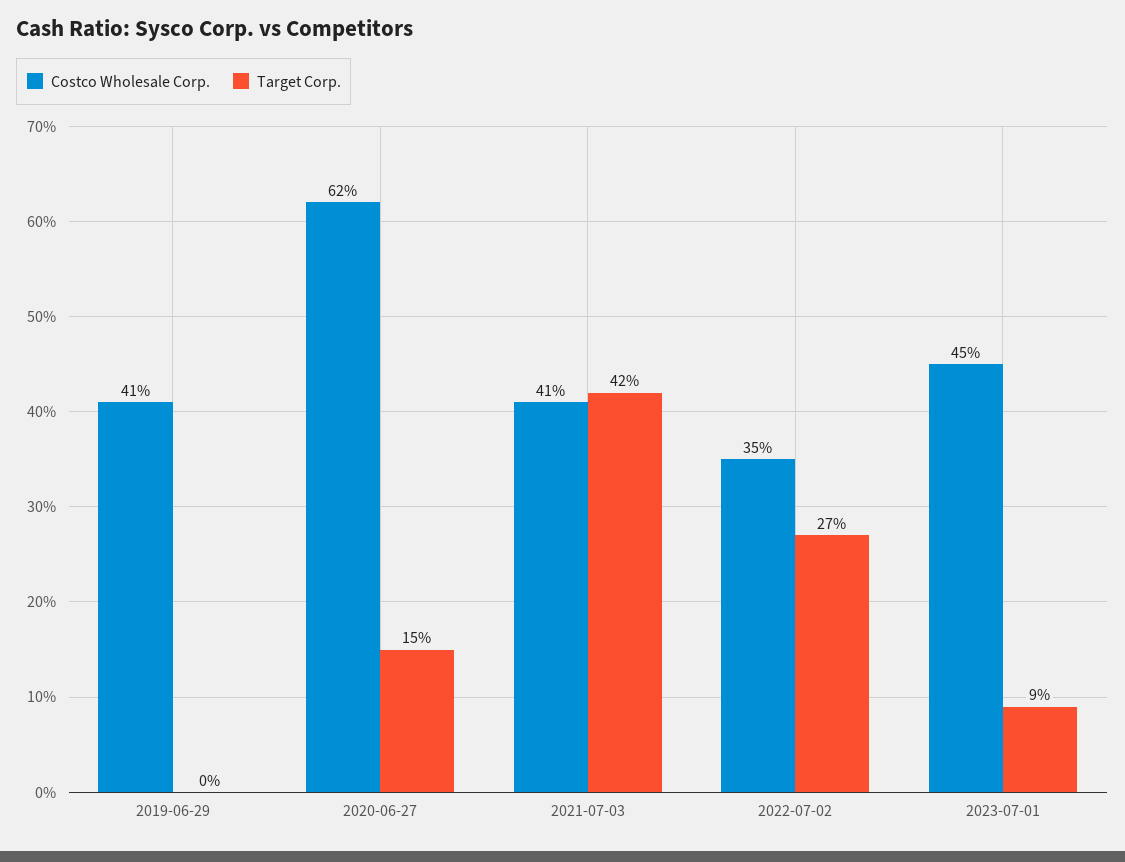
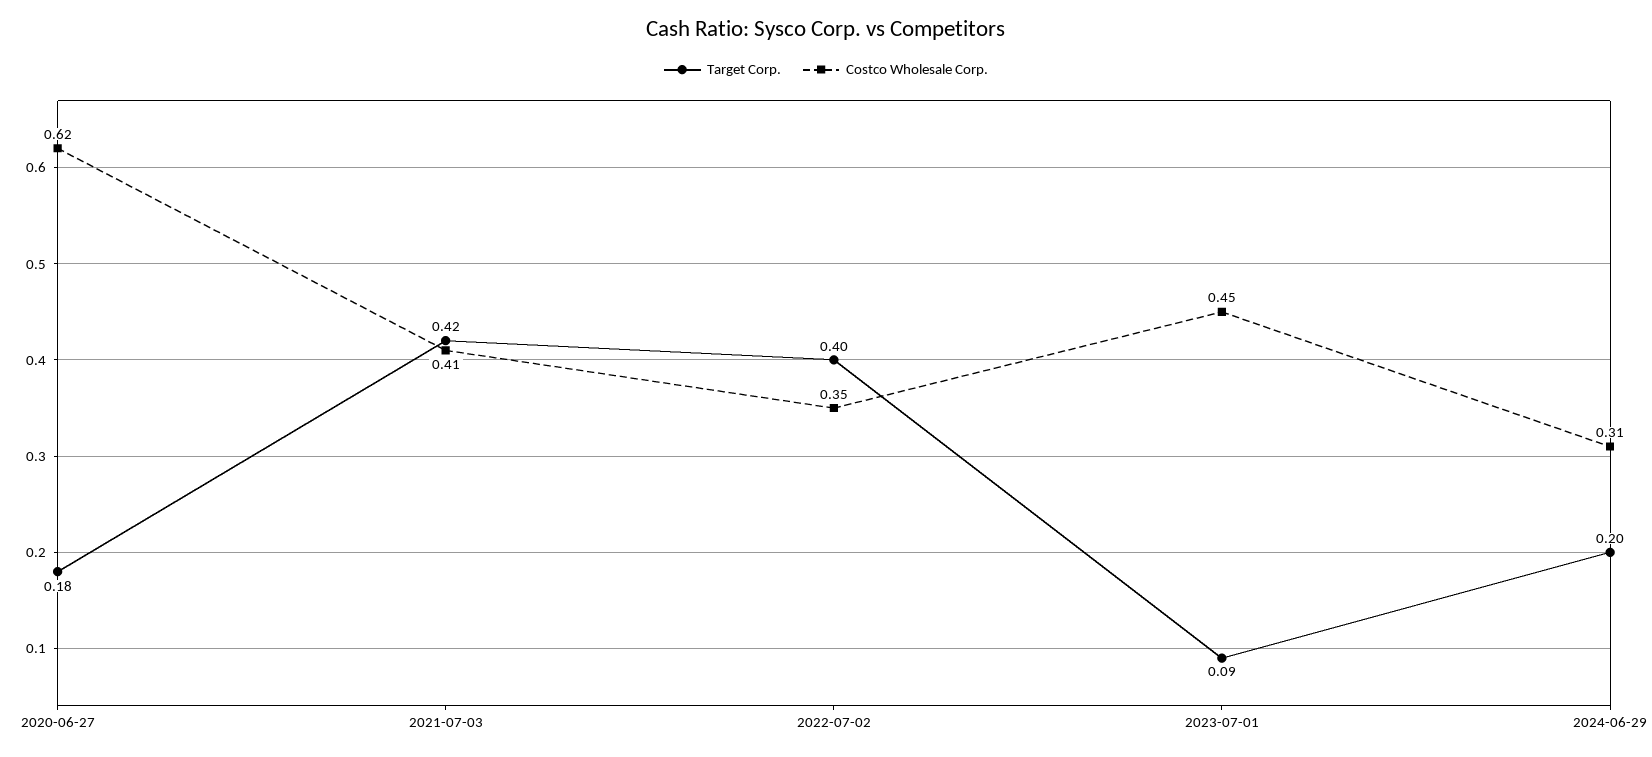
Costco Wholesale Corp., 2019-06-29: 0.41 -> none
Target Corp., 2019-06-29: 0 -> none
Target Corp., 2020-06-27: 0.15 -> 0.18
Target Corp., 2022-07-02: 0.27 -> 0.4
Target Corp., 2024-06-29: none -> 0.2
Costco Wholesale Corp., 2024-06-29: none -> 0.31

